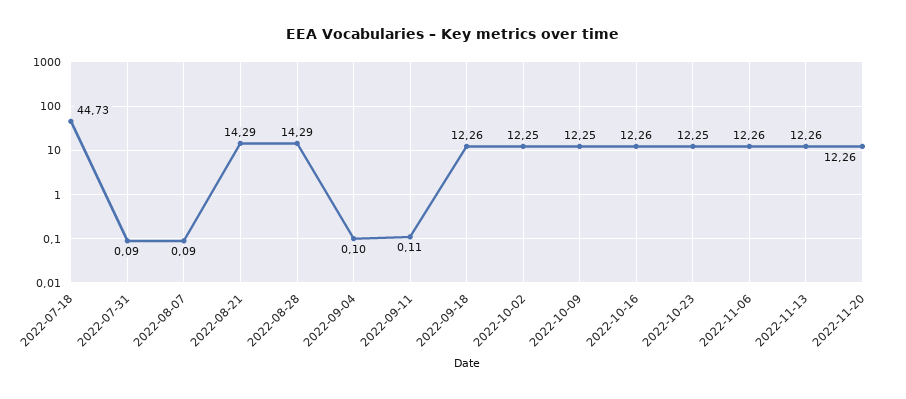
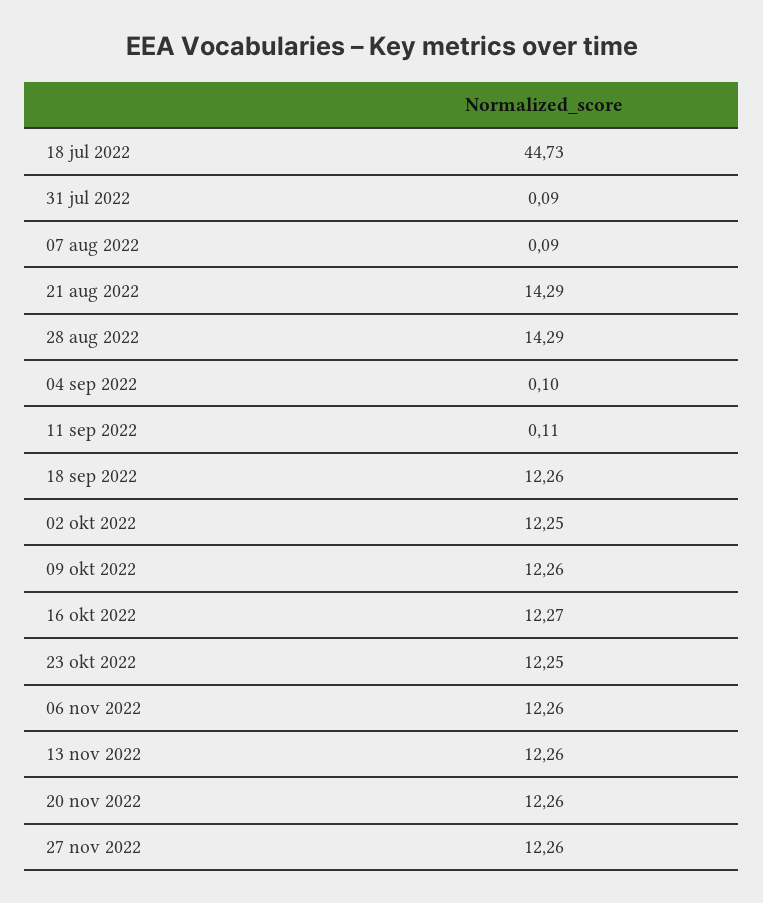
2022-10-09: 12.25 -> 12.26
2022-10-16: 12.26 -> 12.27
27 nov 2022: none -> 12.26

